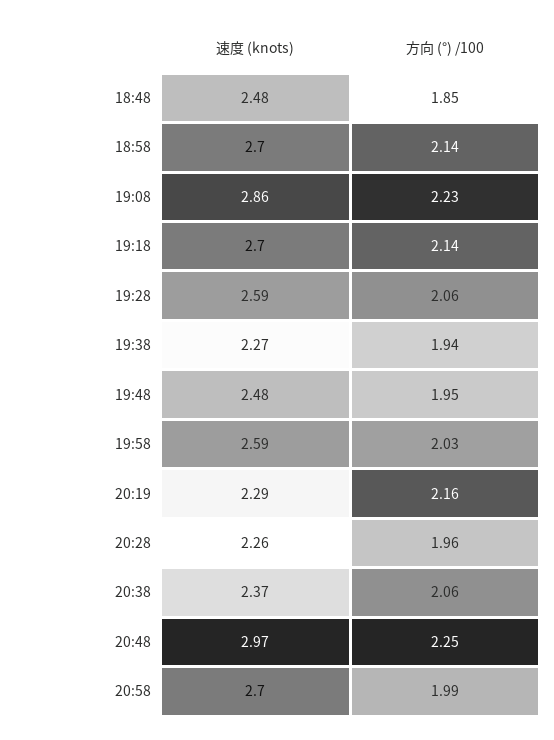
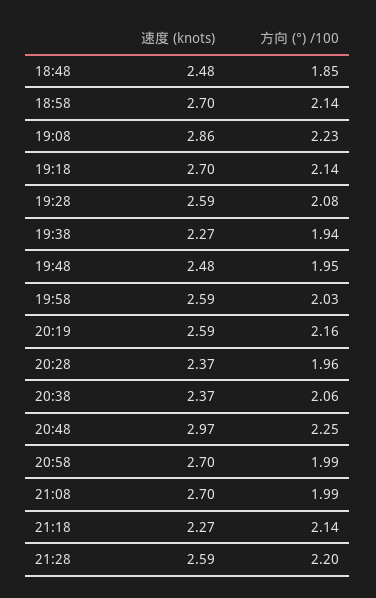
方向 (°) /100, 19:28: 2.06 -> 2.08
速度 (knots), 20:19: 2.29 -> 2.59
速度 (knots), 20:28: 2.26 -> 2.37
速度 (knots), 21:08: none -> 2.7
方向 (°) /100, 21:08: none -> 1.99
速度 (knots), 21:18: none -> 2.27
方向 (°) /100, 21:18: none -> 2.14
速度 (knots), 21:28: none -> 2.59
方向 (°) /100, 21:28: none -> 2.2

